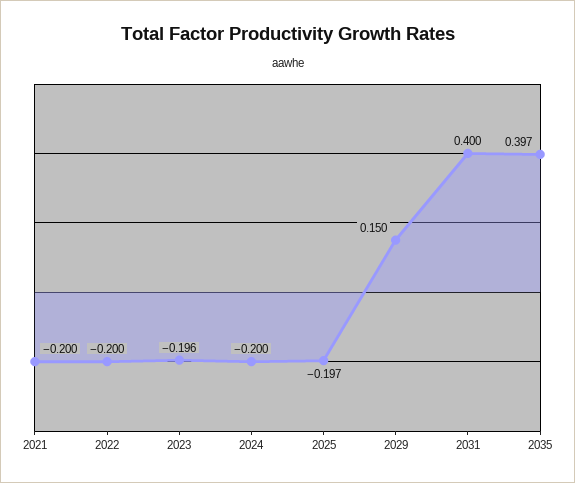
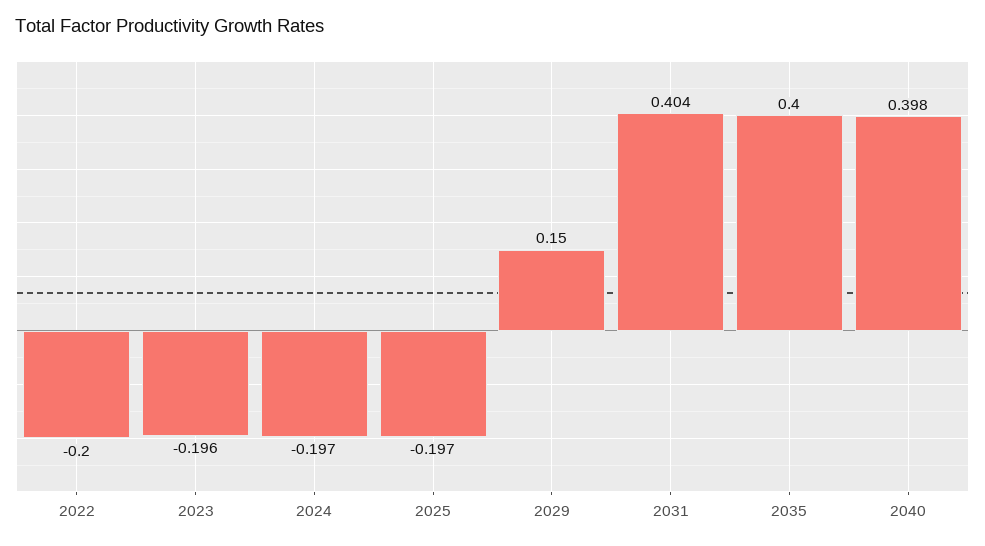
2021: -0.2 -> none
2024: -0.2 -> -0.197
2031: 0.4 -> 0.404
2035: 0.397 -> 0.4
2040: none -> 0.398

